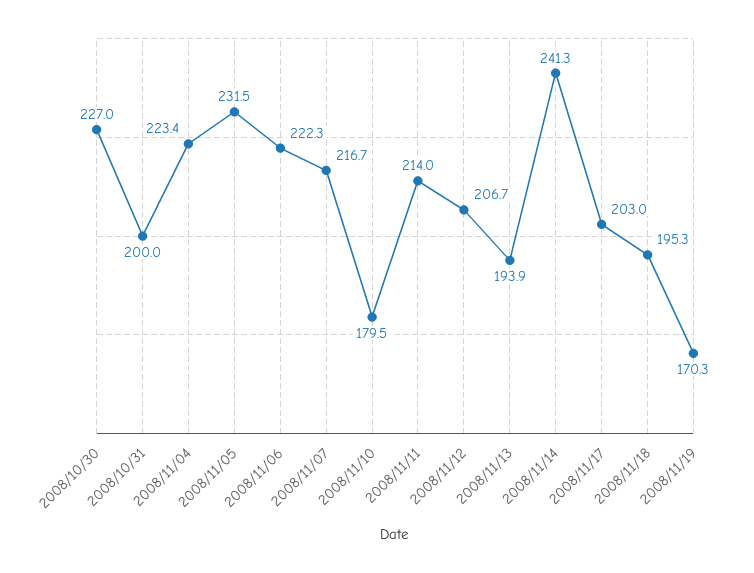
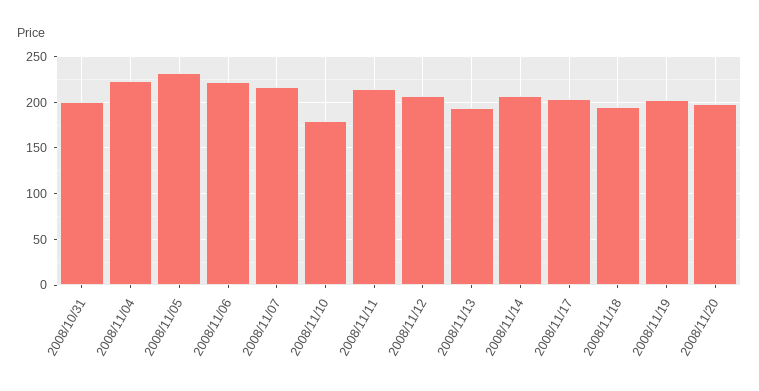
2008/10/30: 227 -> none
2008/11/14: 241.3 -> 210
2008/11/19: 170.3 -> 200
2008/11/20: none -> 200

